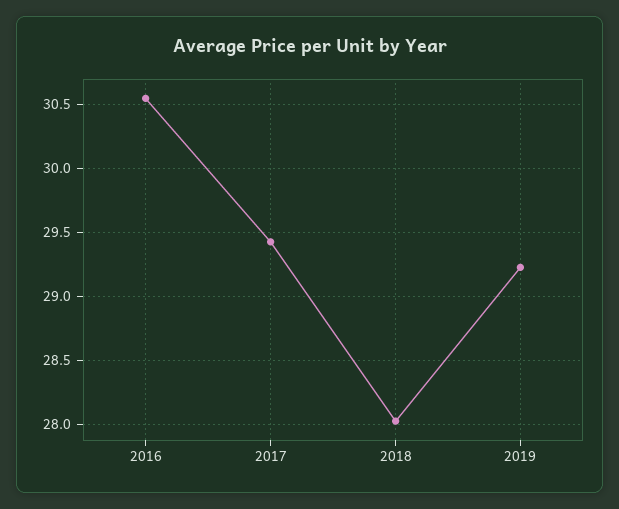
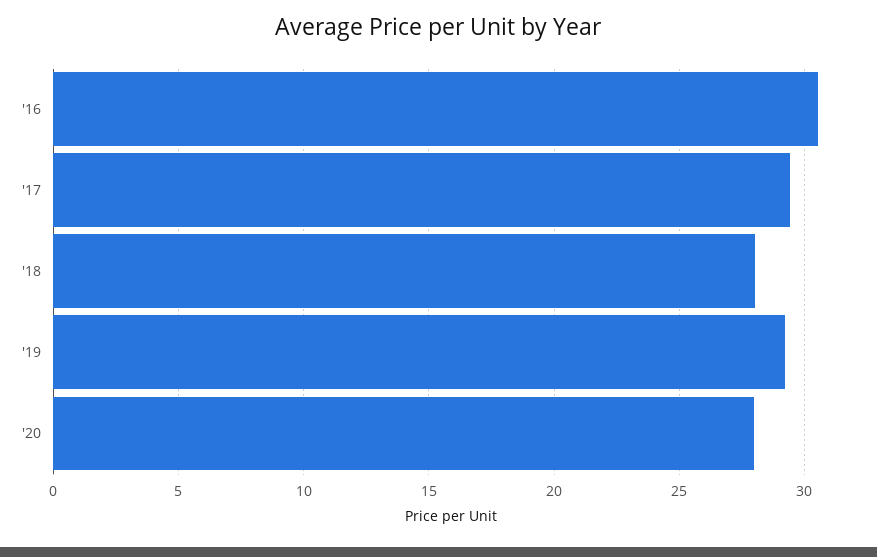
'20: none -> 28

